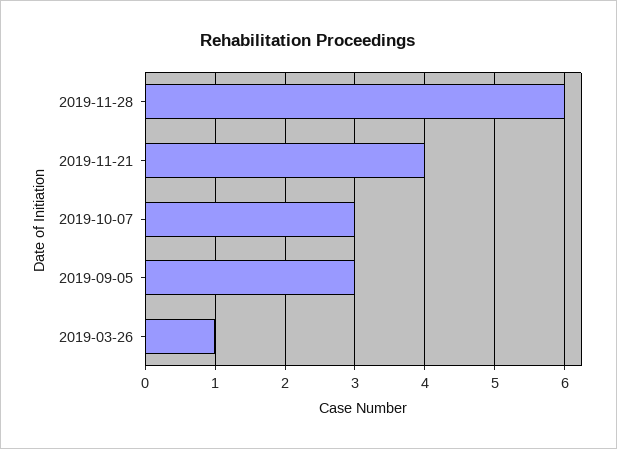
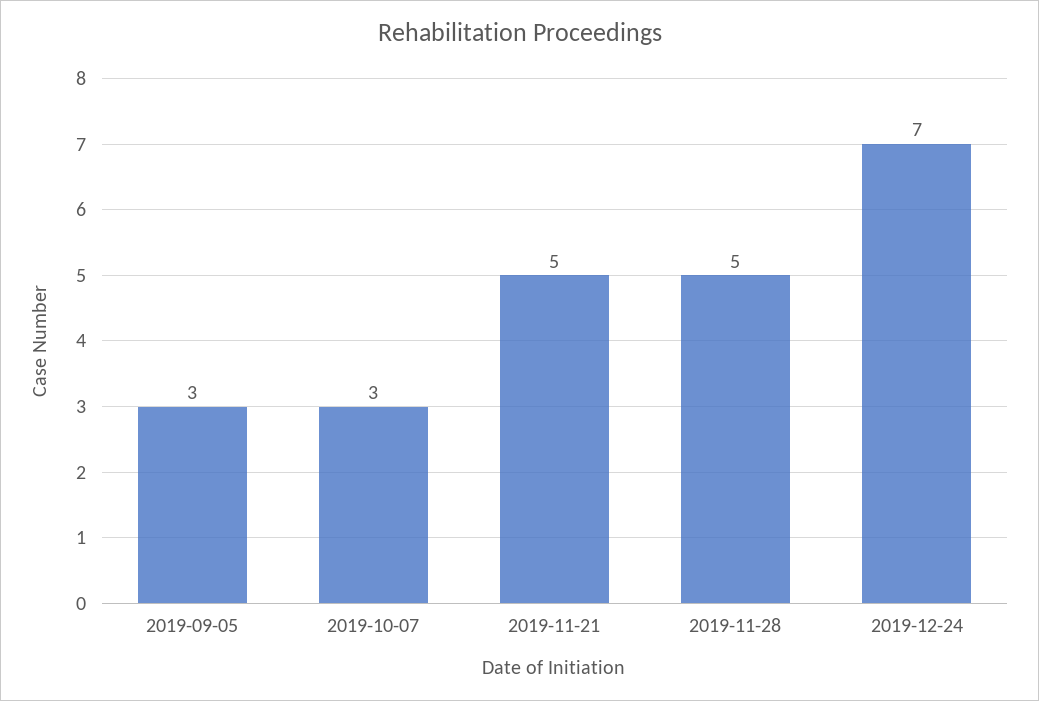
2019-11-28: 6 -> 5
2019-11-21: 4 -> 5
2019-03-26: 1 -> none
2019-12-24: none -> 7

